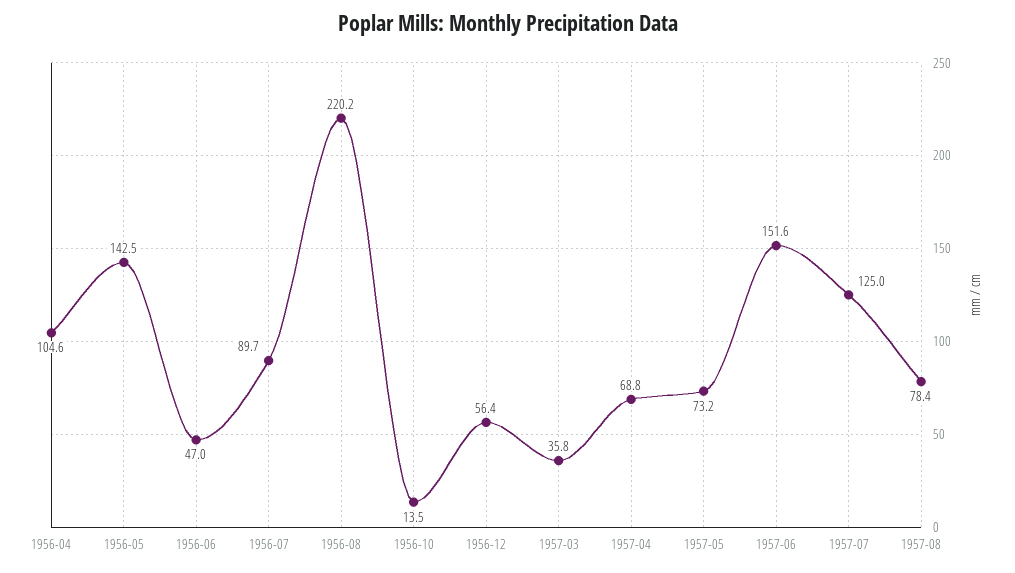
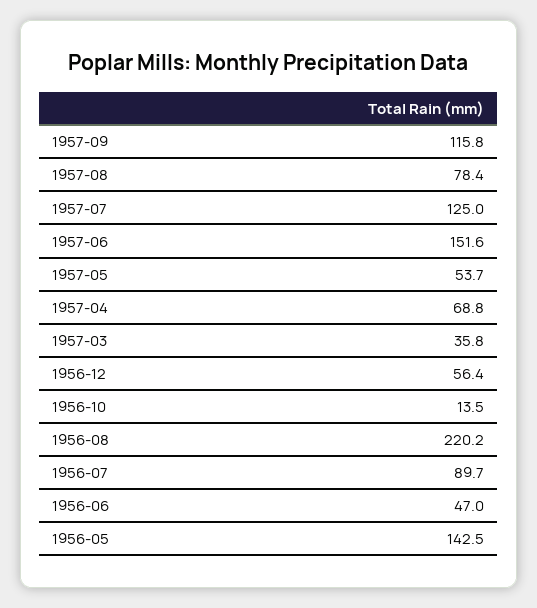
1956-04: 104.6 -> none
1957-05: 73.2 -> 53.7
1957-09: none -> 115.8

